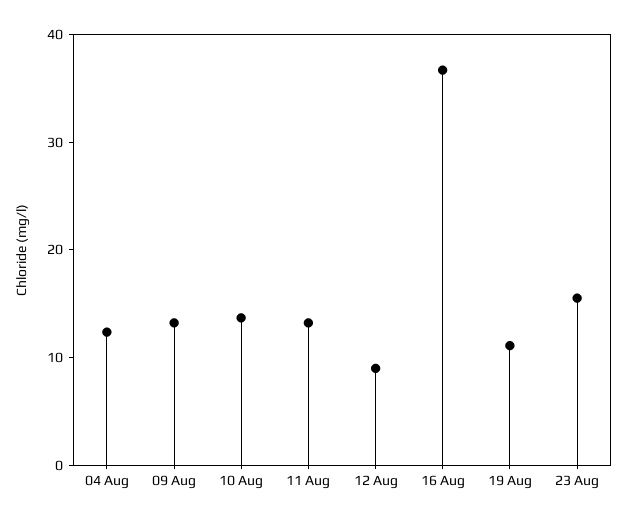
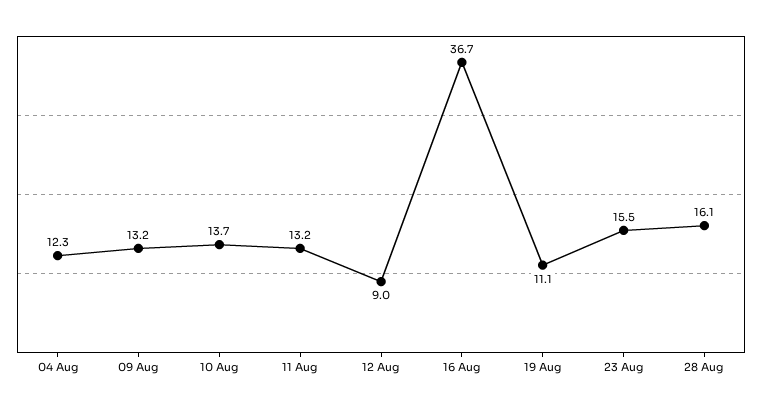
28 Aug: none -> 16.1

